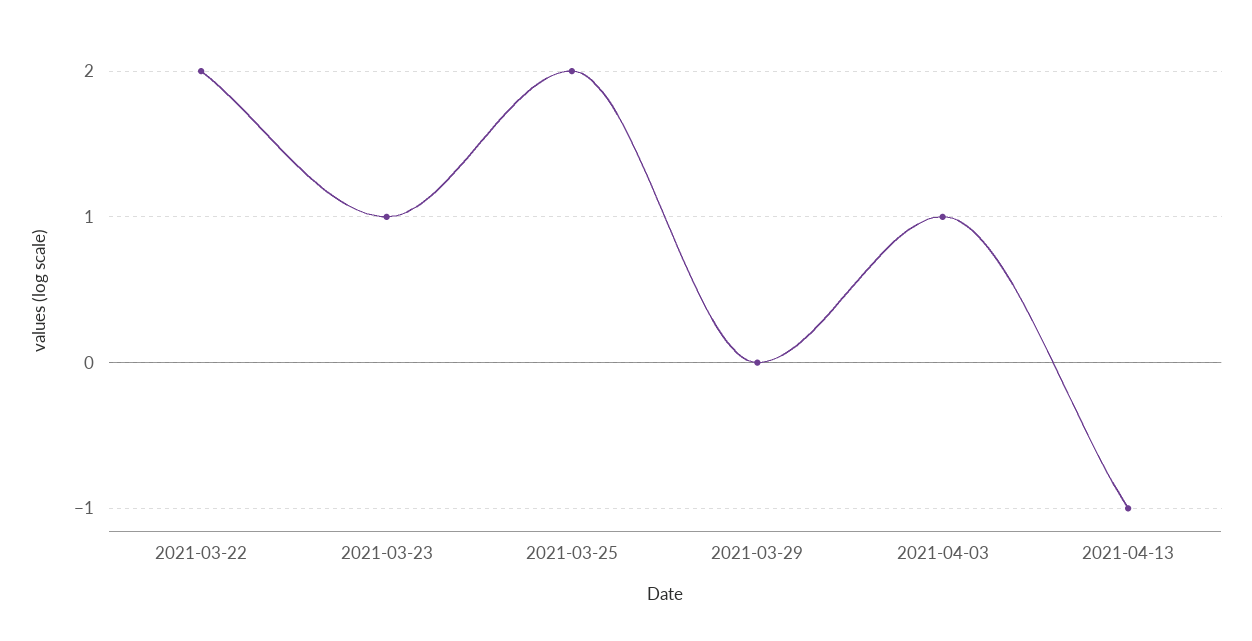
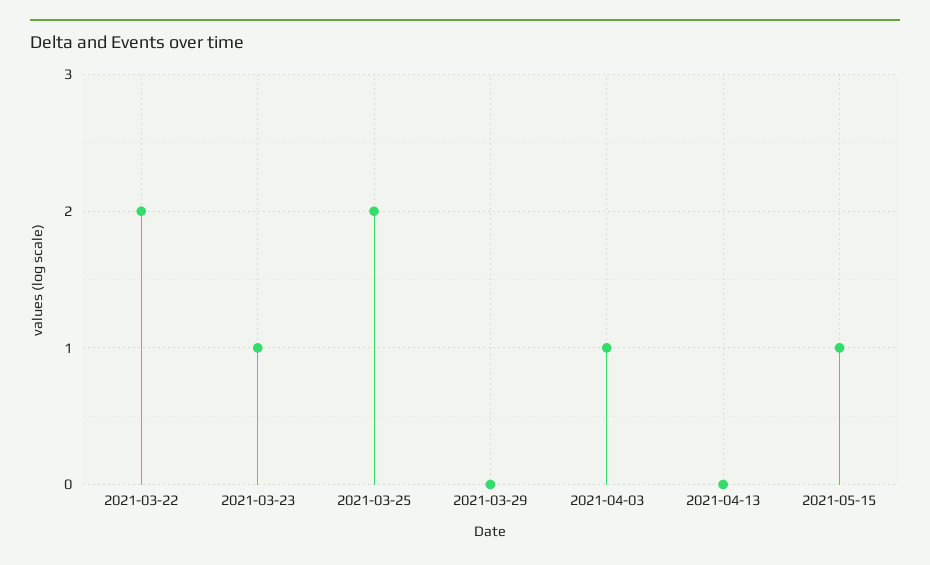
2021-04-13: -1 -> 0
2021-05-15: none -> 1

